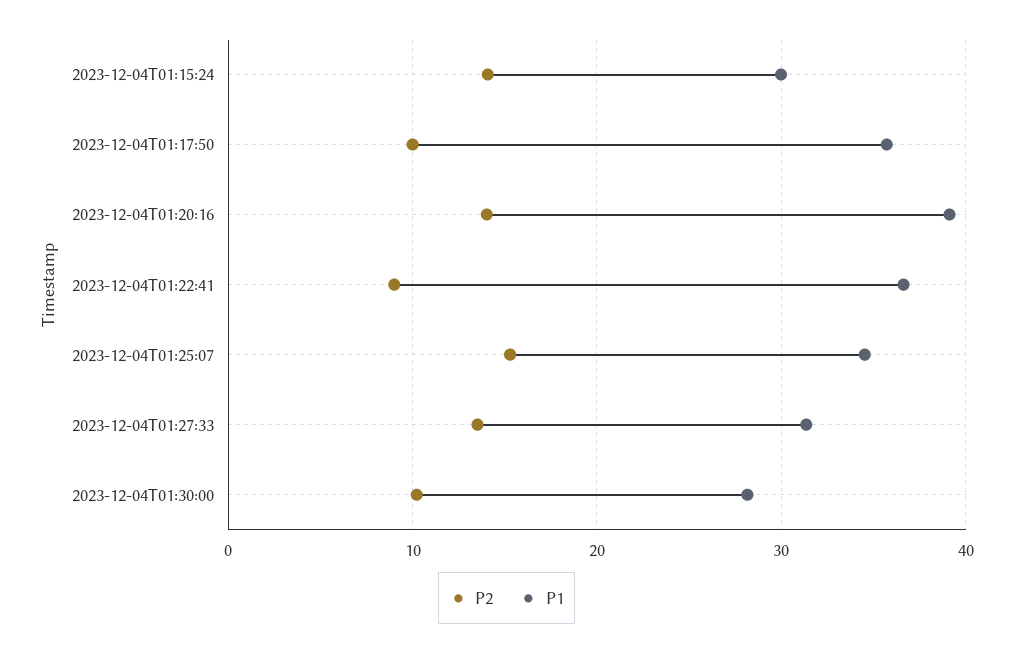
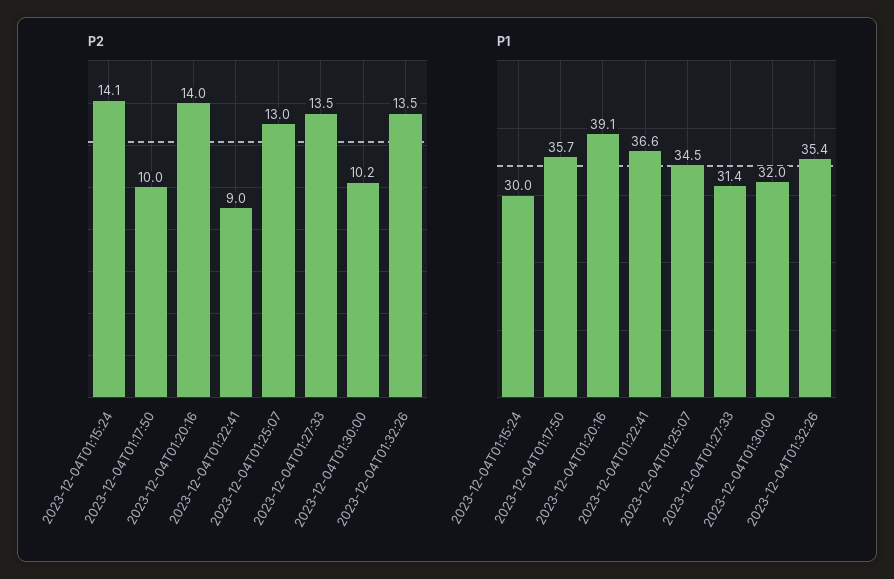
P2, 2023-12-04T01:25:07: 15 -> 13
P1, 2023-12-04T01:30:00: 28 -> 32
P2, 2023-12-04T01:32:26: none -> 13.5
P1, 2023-12-04T01:32:26: none -> 35.4

